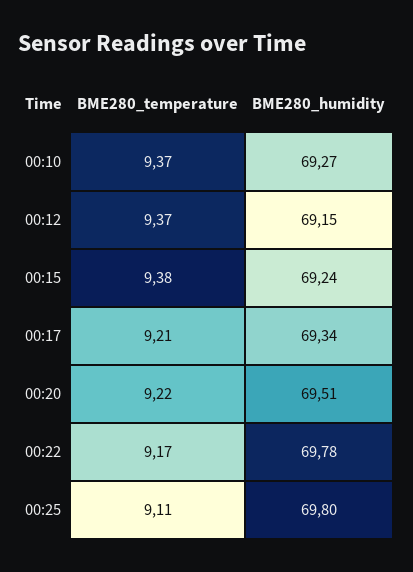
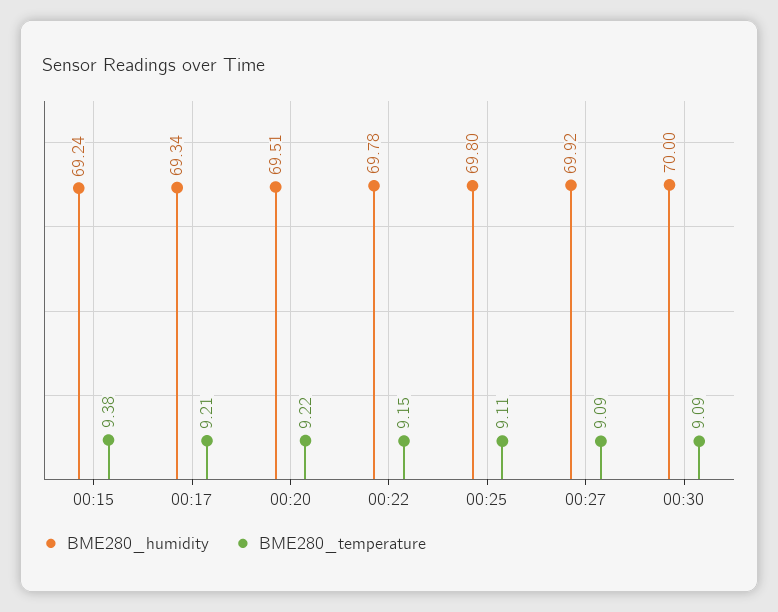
BME280_temperature, 00:10: 9.37 -> none
BME280_humidity, 00:10: 69.27 -> none
BME280_temperature, 00:12: 9.37 -> none
BME280_humidity, 00:12: 69.15 -> none
BME280_temperature, 00:22: 9.17 -> 9.15
BME280_humidity, 00:27: none -> 69.92
BME280_temperature, 00:27: none -> 9.09
BME280_humidity, 00:30: none -> 70
BME280_temperature, 00:30: none -> 9.09

